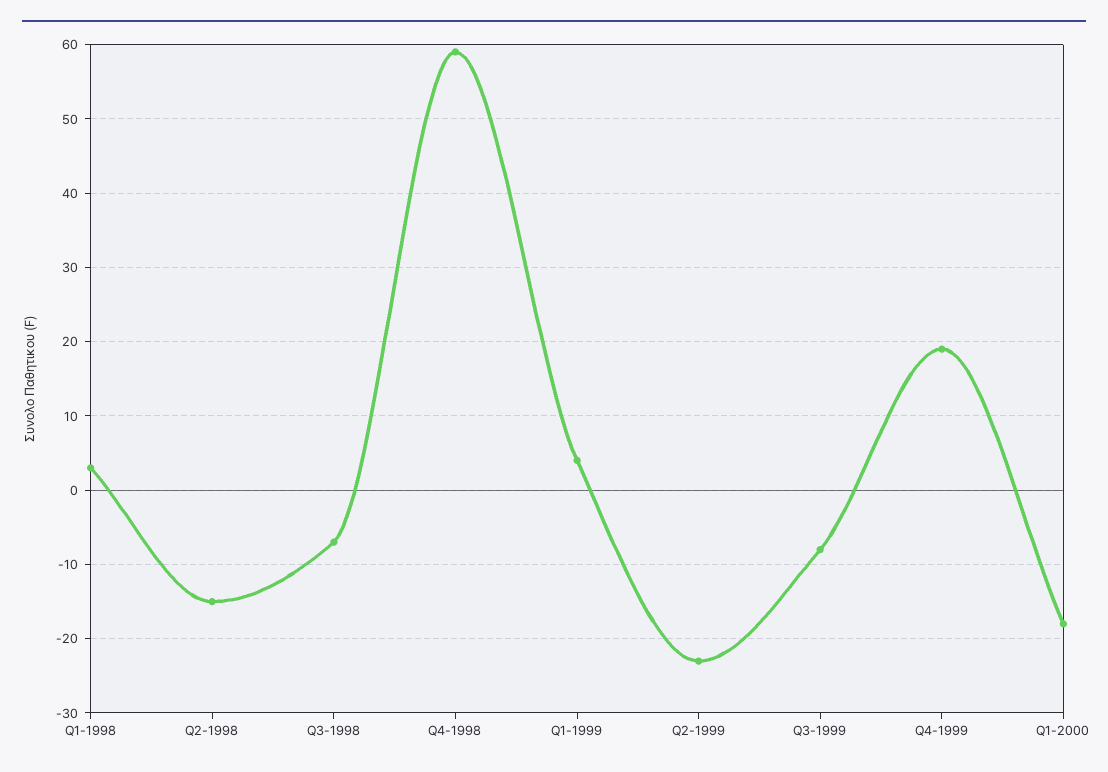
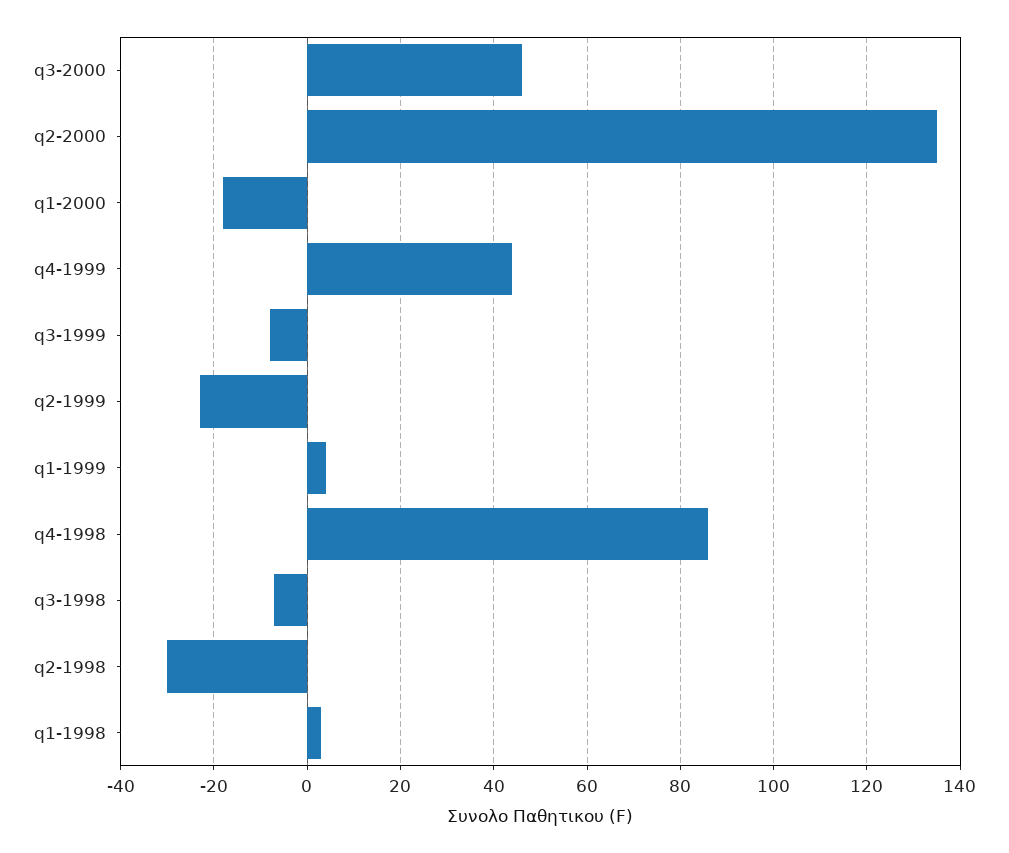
Q2-1998: -15 -> -30
Q4-1998: 59 -> 85
Q4-1999: 19 -> 45
q3-2000: none -> 45
q2-2000: none -> 135

